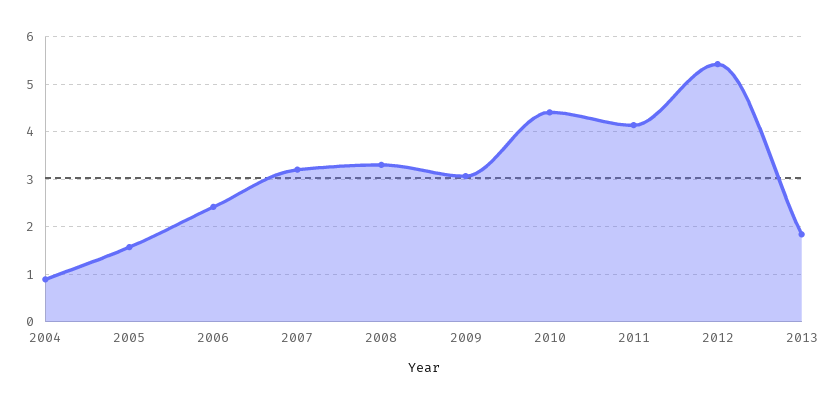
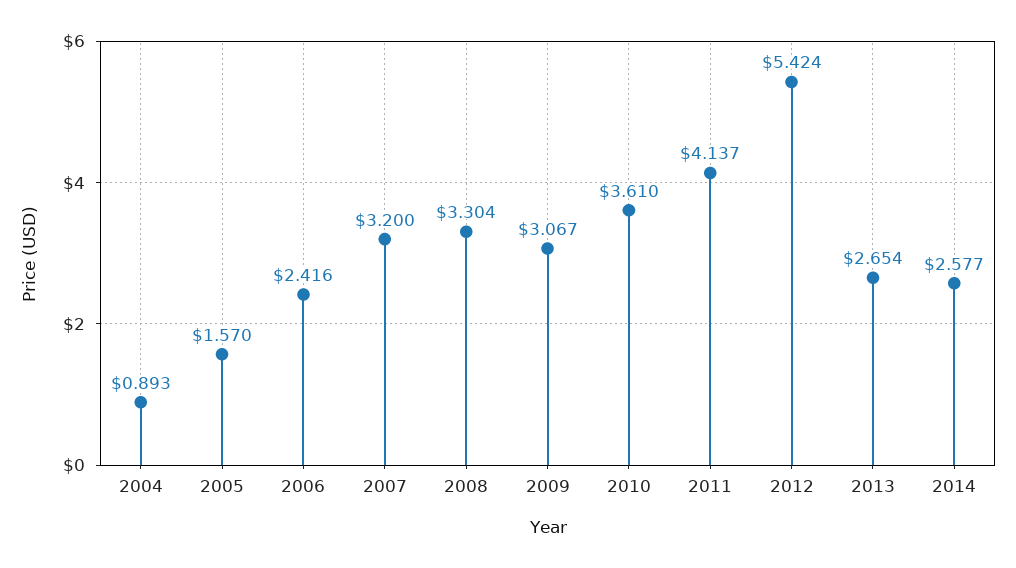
2010: 4.4 -> 3.61
2013: 1.8 -> 2.654
2014: none -> 2.577

